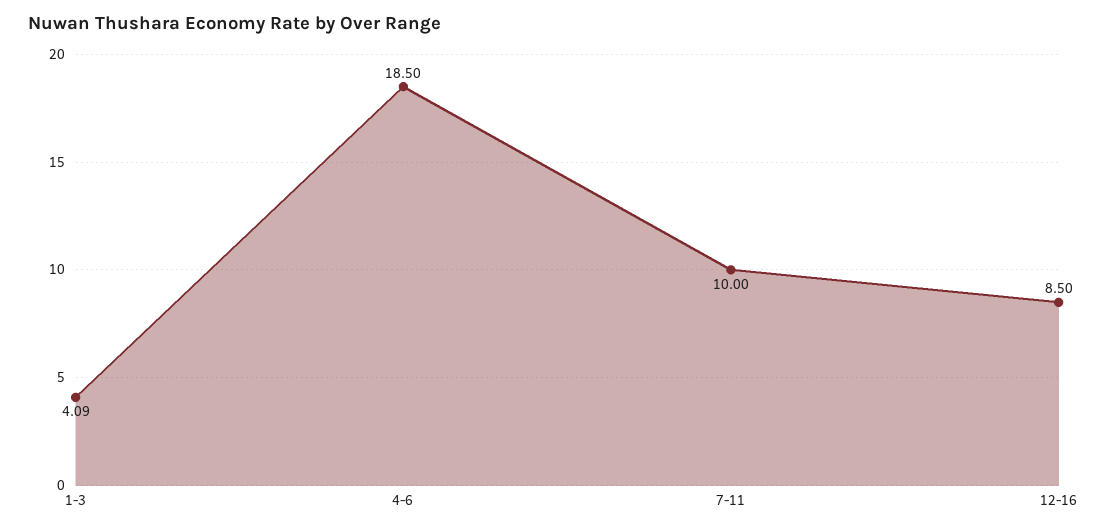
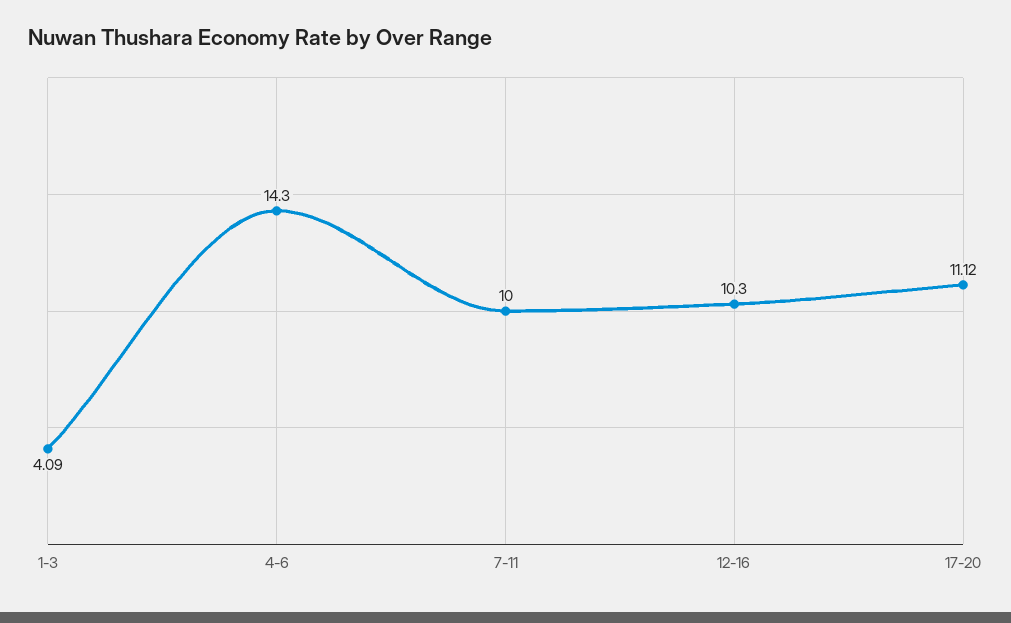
4-6: 18.5 -> 14.3
12-16: 8.5 -> 10.3
17-20: none -> 11.12

